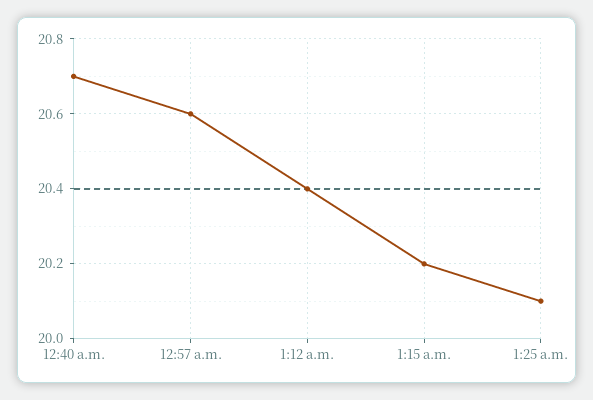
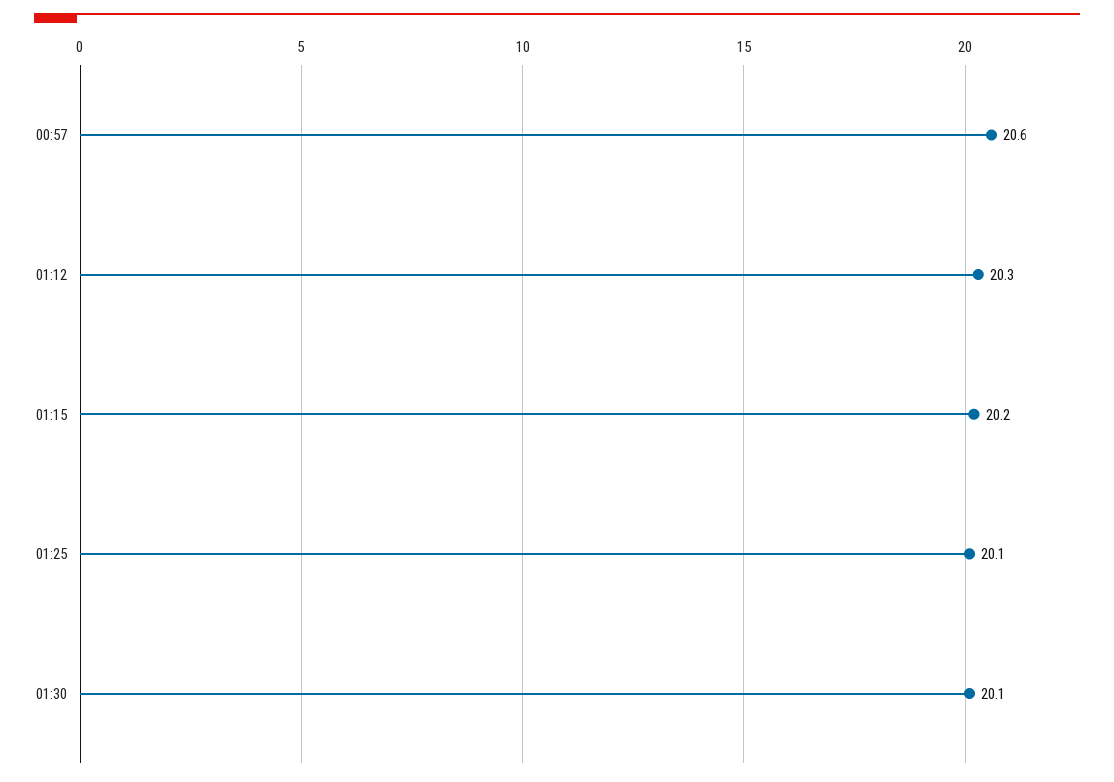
12:40 a.m.: 20.7 -> none
1:12 a.m.: 20.4 -> 20.3
01:30: none -> 20.1

